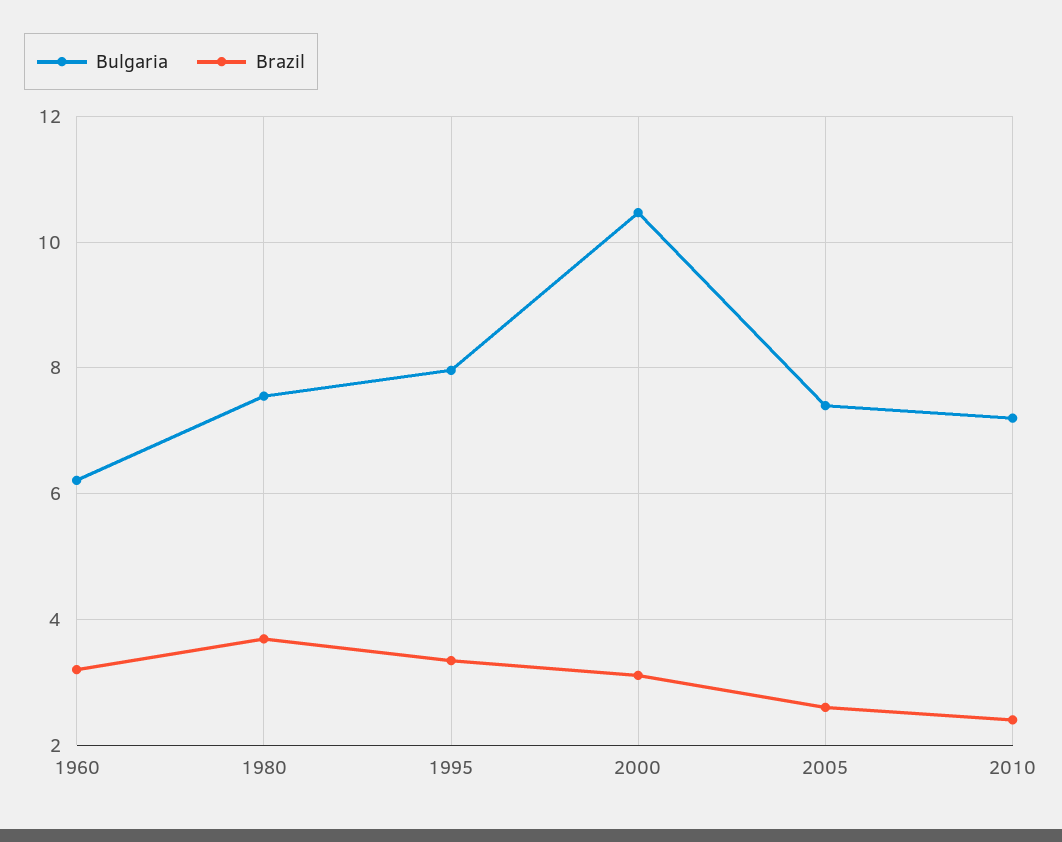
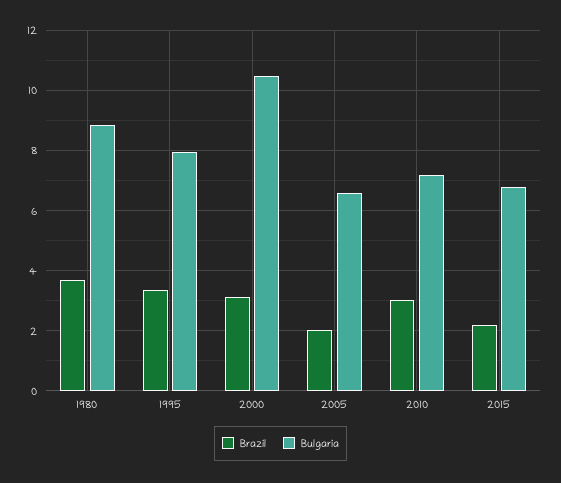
Bulgaria, 1960: 6.2 -> none
Brazil, 1960: 3.2 -> none
Bulgaria, 1980: 7.6 -> 8.8
Bulgaria, 2005: 7.4 -> 6.6
Brazil, 2005: 2.6 -> 2
Brazil, 2010: 2.4 -> 3
Brazil, 2015: none -> 2.2
Bulgaria, 2015: none -> 6.8

